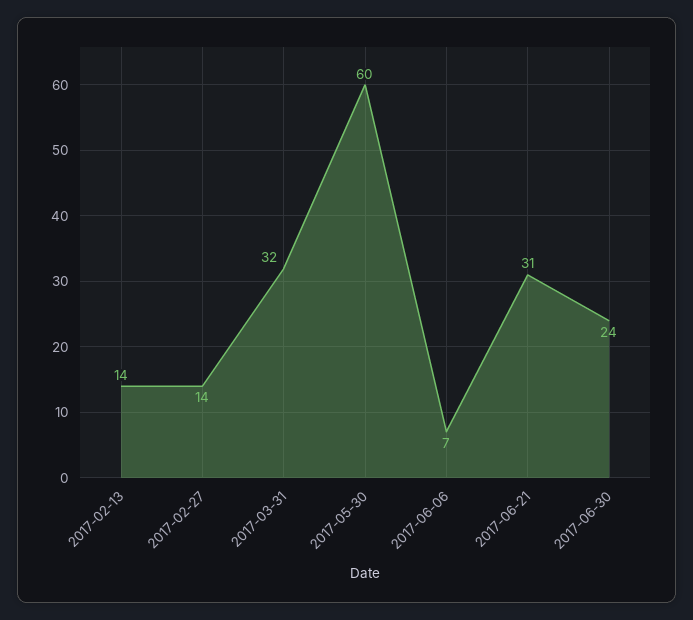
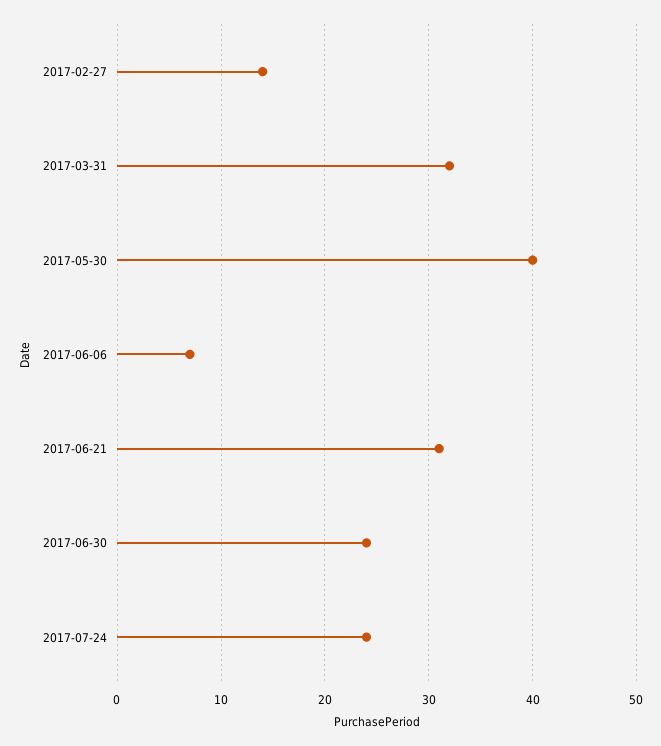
2017-02-13: 14 -> none
2017-05-30: 60 -> 40
2017-07-24: none -> 24

